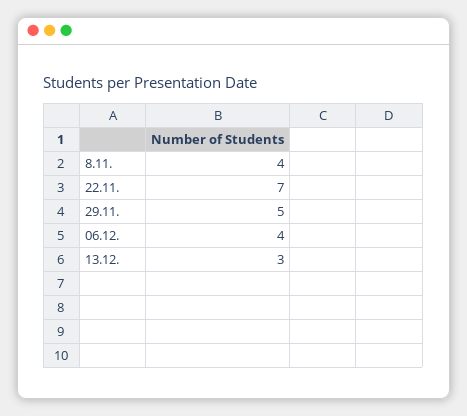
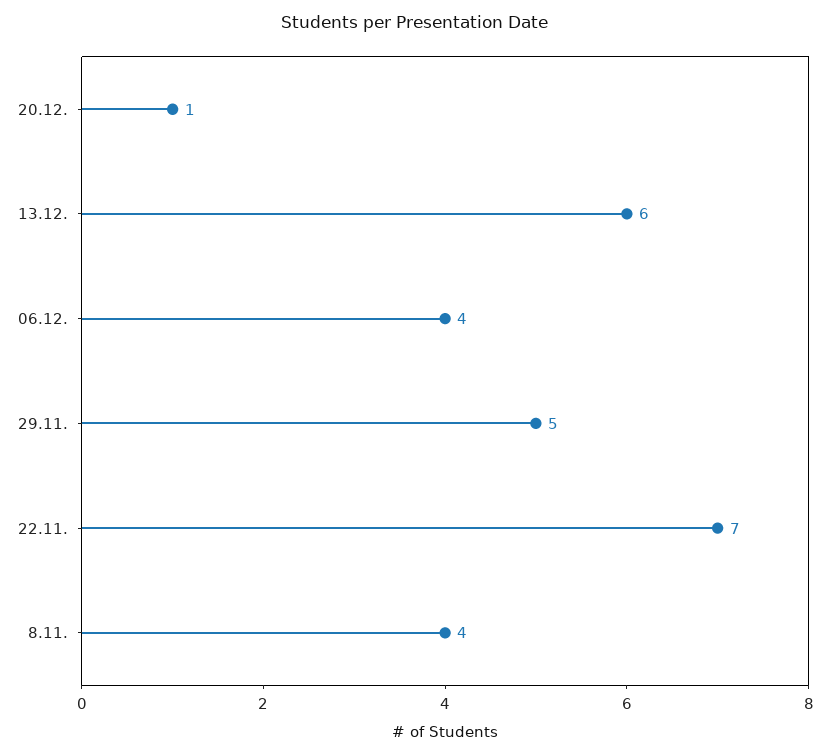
13.12.: 3 -> 6
20.12.: none -> 1

